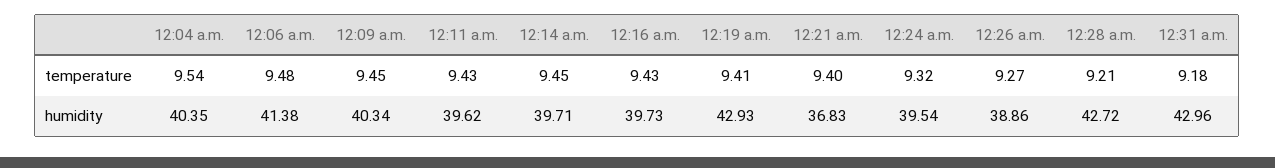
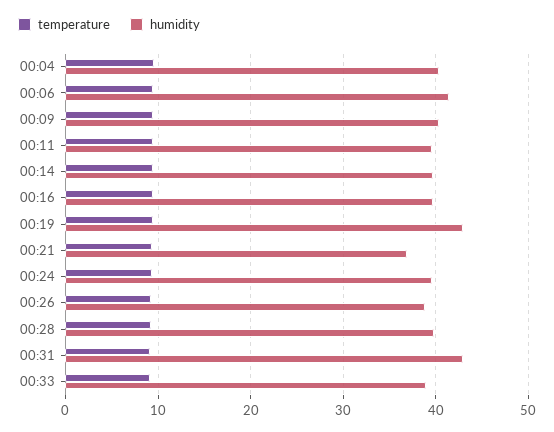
humidity, 12:28 a.m.: 42.72 -> 40
temperature, 00:33: none -> 9
humidity, 00:33: none -> 39

